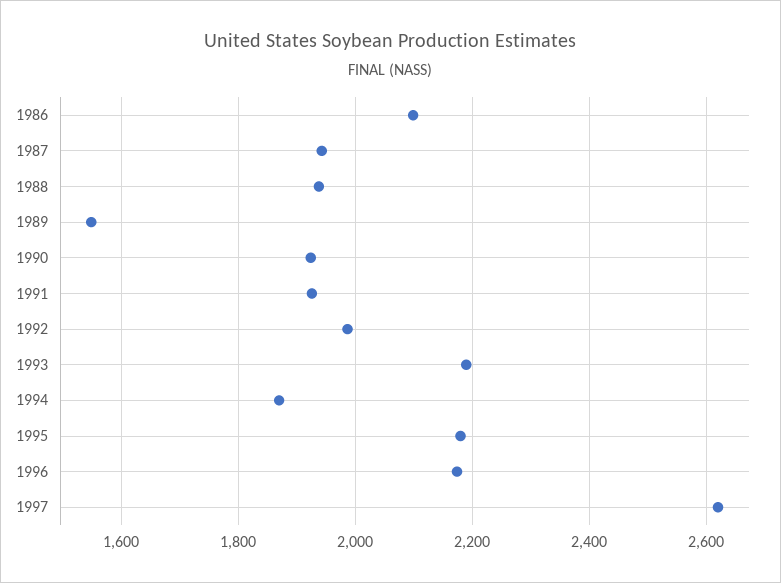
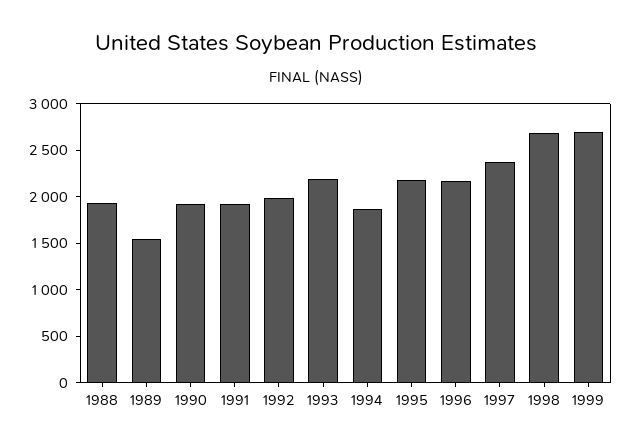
1986: 2100 -> none
1987: 1940 -> none
1997: 2620 -> 2400
1998: none -> 2700
1999: none -> 2700

